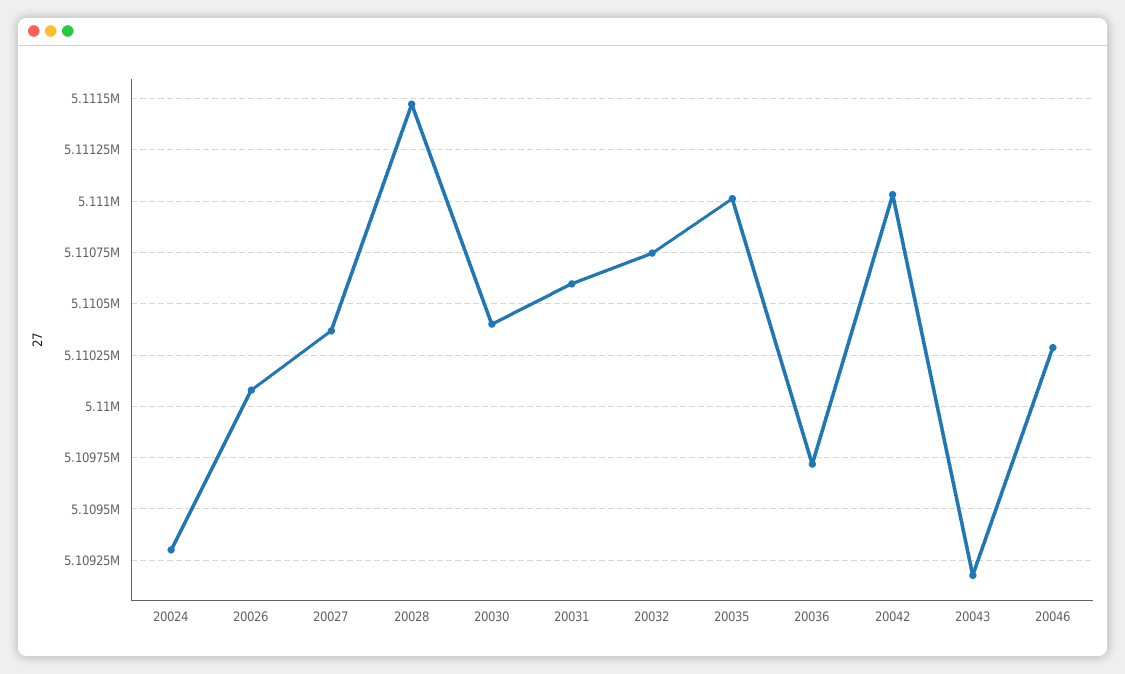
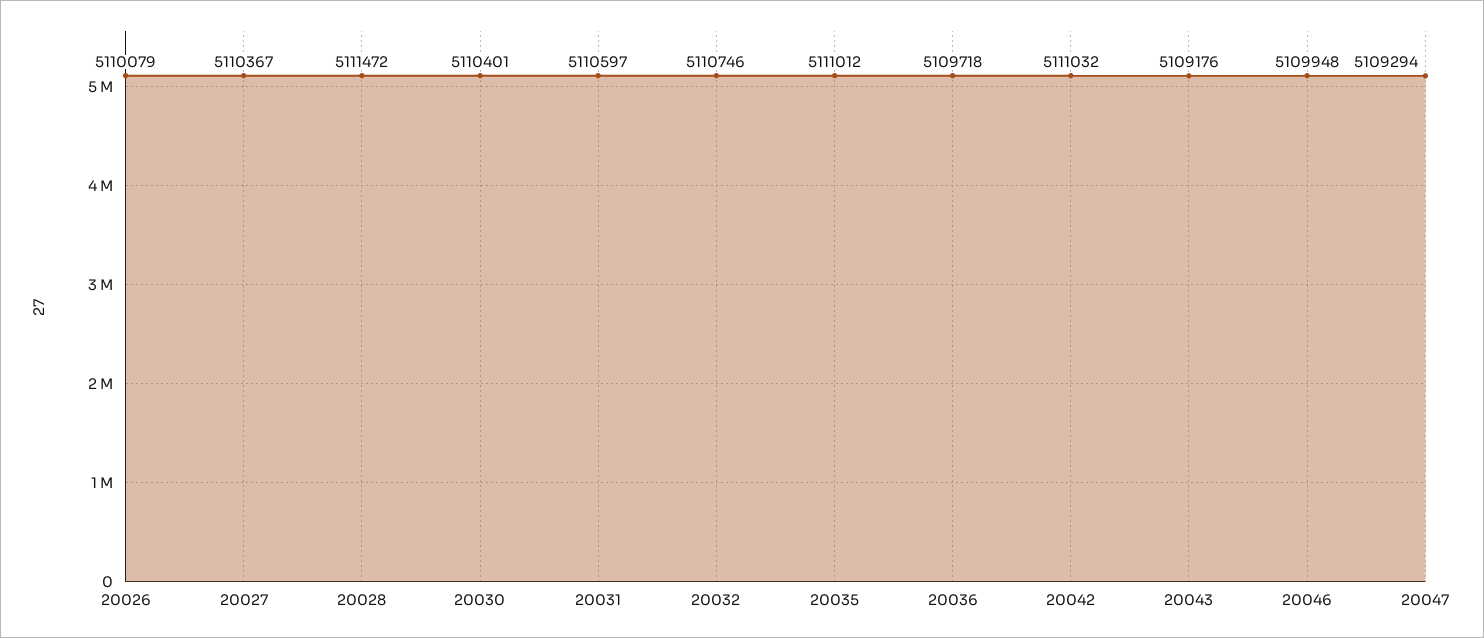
20024: 5109300 -> none
20046: 5110300 -> 5109948
20047: none -> 5109294

